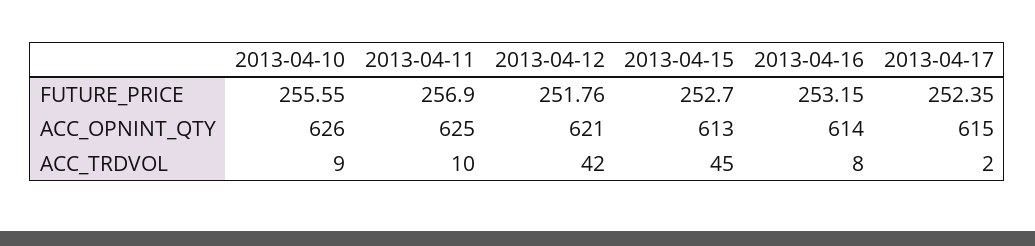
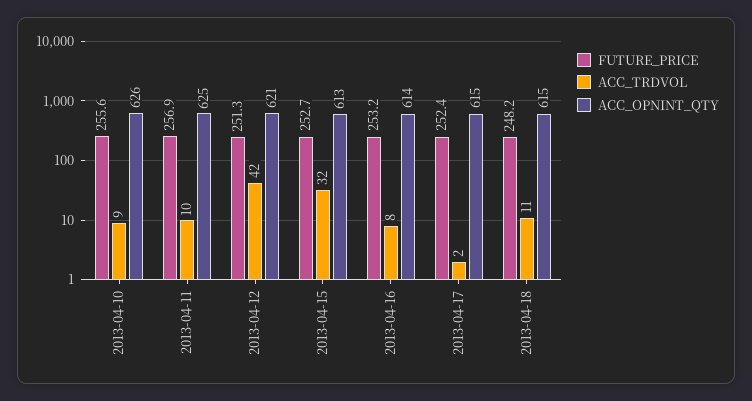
FUTURE_PRICE, 2013-04-12: 251.76 -> 251.3
ACC_TRDVOL, 2013-04-15: 45 -> 32
FUTURE_PRICE, 2013-04-18: none -> 248.2
ACC_TRDVOL, 2013-04-18: none -> 11
ACC_OPNINT_QTY, 2013-04-18: none -> 615

